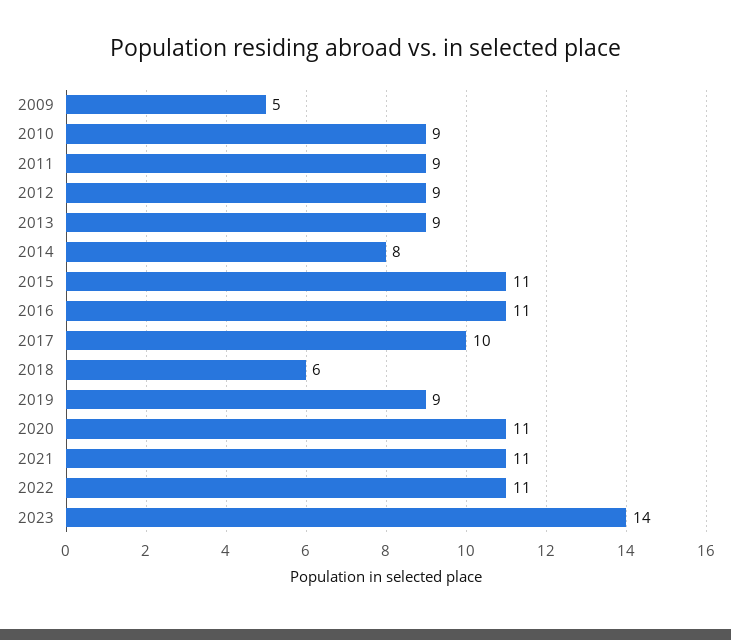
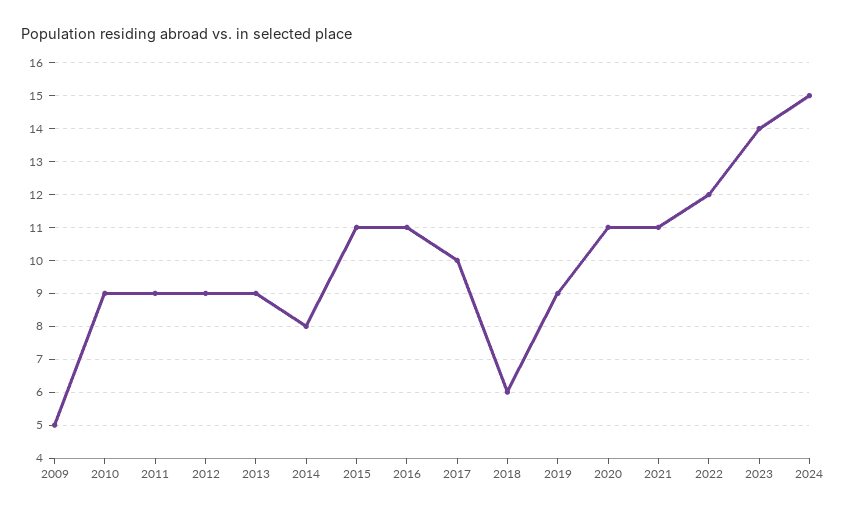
2022: 11 -> 12
2024: none -> 15

